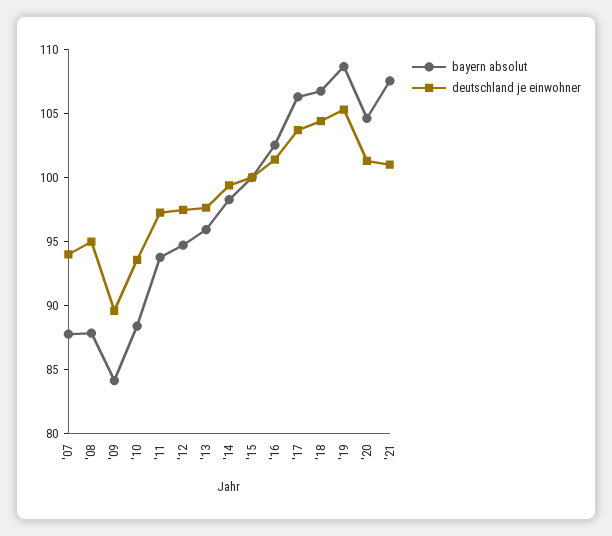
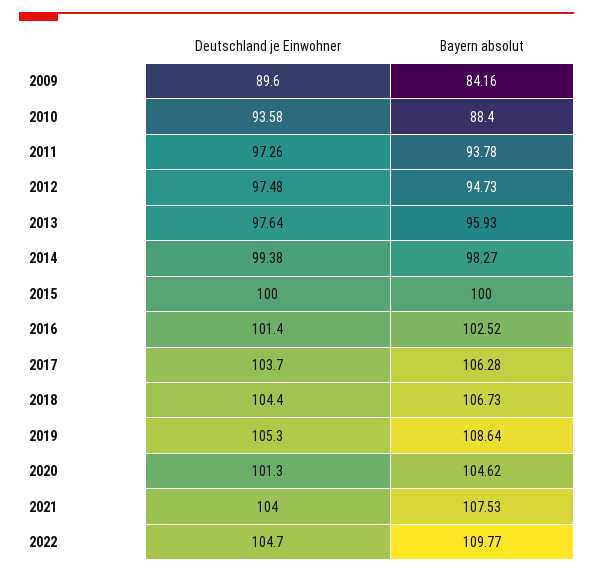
bayern absolut, '07: 88 -> none
deutschland je einwohner, '07: 94 -> none
bayern absolut, '08: 88 -> none
deutschland je einwohner, '08: 95 -> none
deutschland je einwohner, '21: 101 -> 104
deutschland je einwohner, 2022: none -> 104.7
bayern absolut, 2022: none -> 109.77

